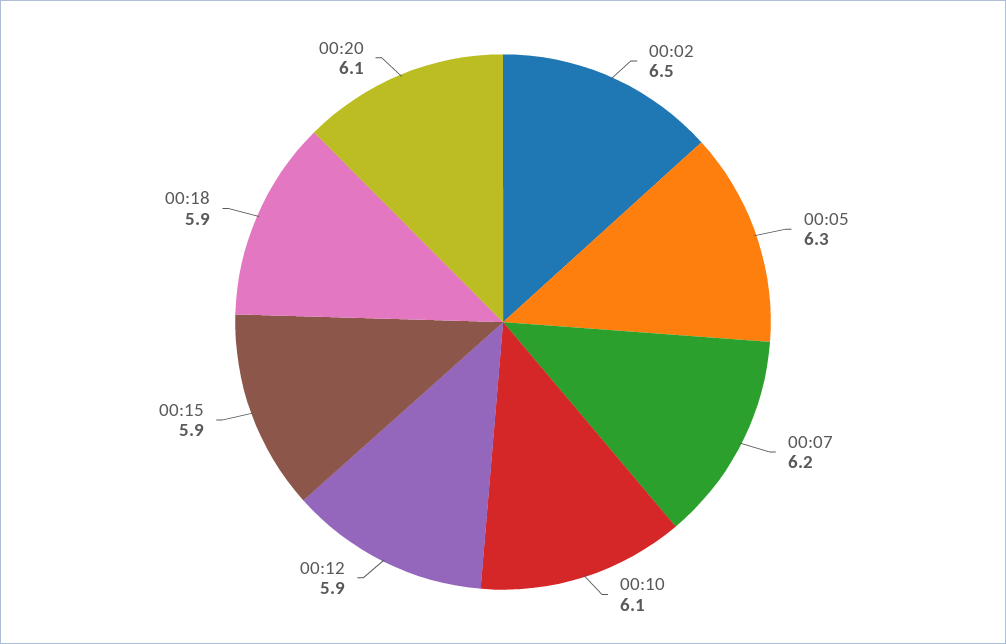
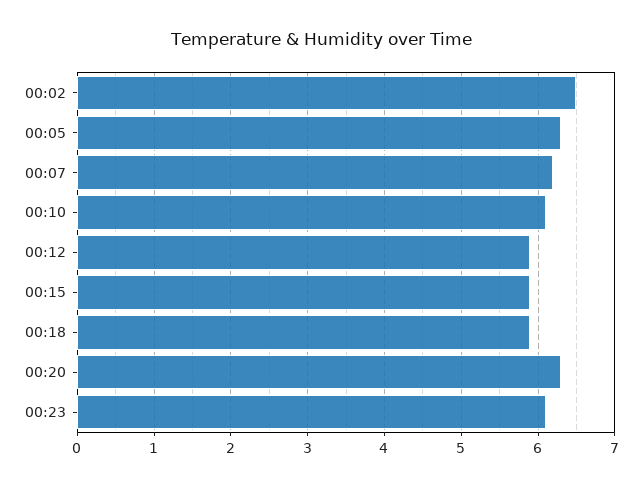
00:20: 6.1 -> 6.3
00:23: none -> 6.1

